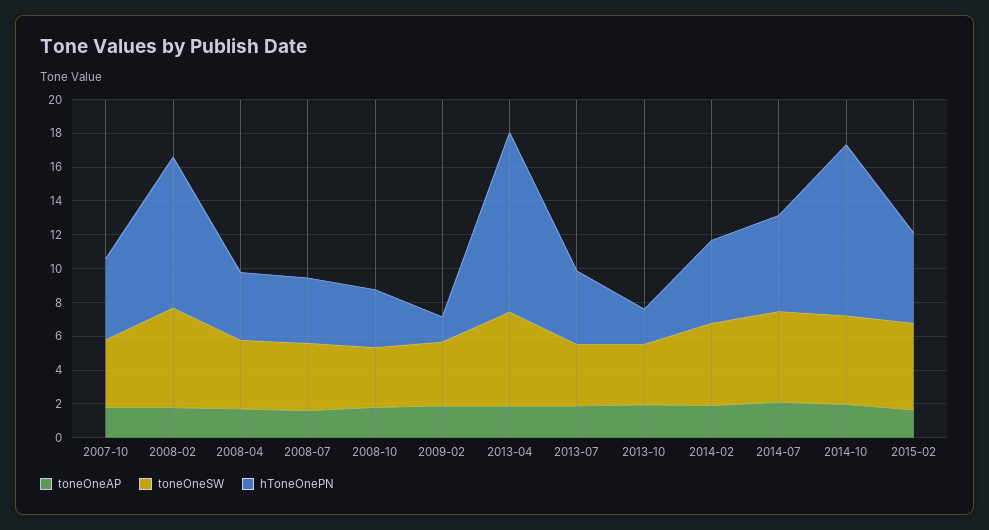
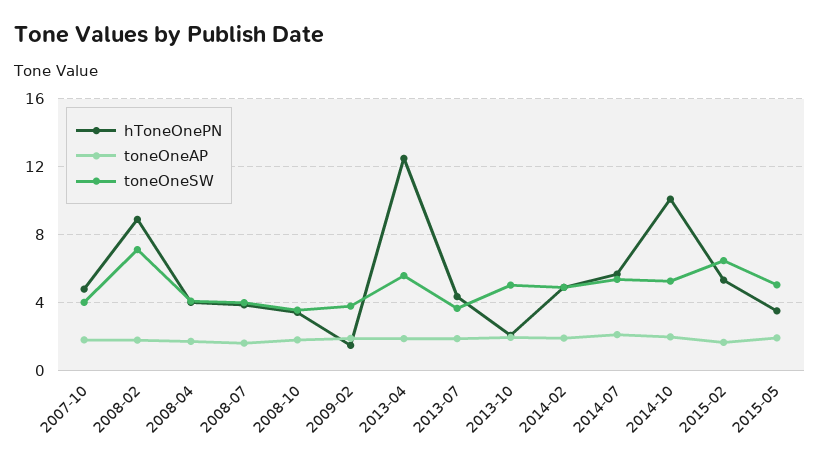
toneOneSW, 2008-02: 6 -> 7
hToneOnePN, 2013-04: 10.5 -> 12.5
toneOneSW, 2013-10: 3.5 -> 5
toneOneSW, 2015-02: 5 -> 6.5
hToneOnePN, 2015-05: none -> 3.5
toneOneAP, 2015-05: none -> 2
toneOneSW, 2015-05: none -> 5

